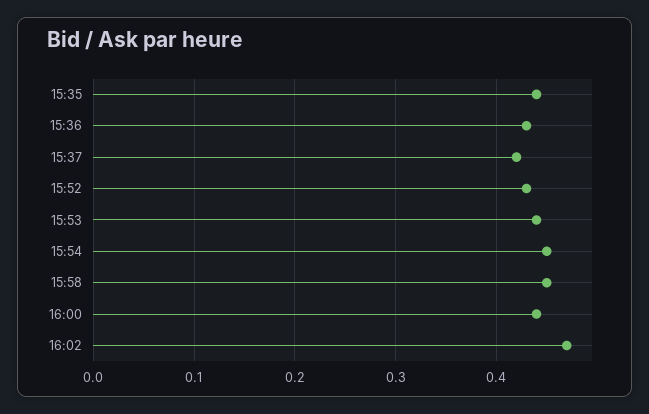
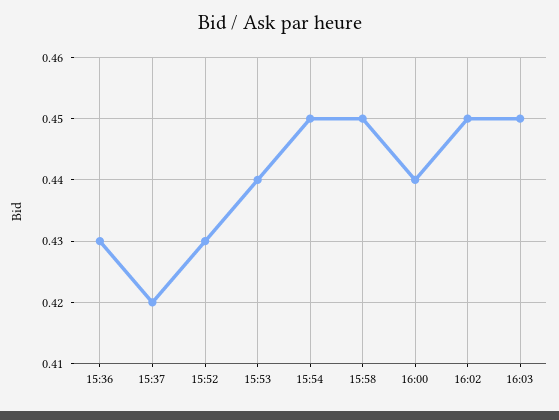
15:35: 0.44 -> none
16:02: 0.47 -> 0.45
16:03: none -> 0.45

